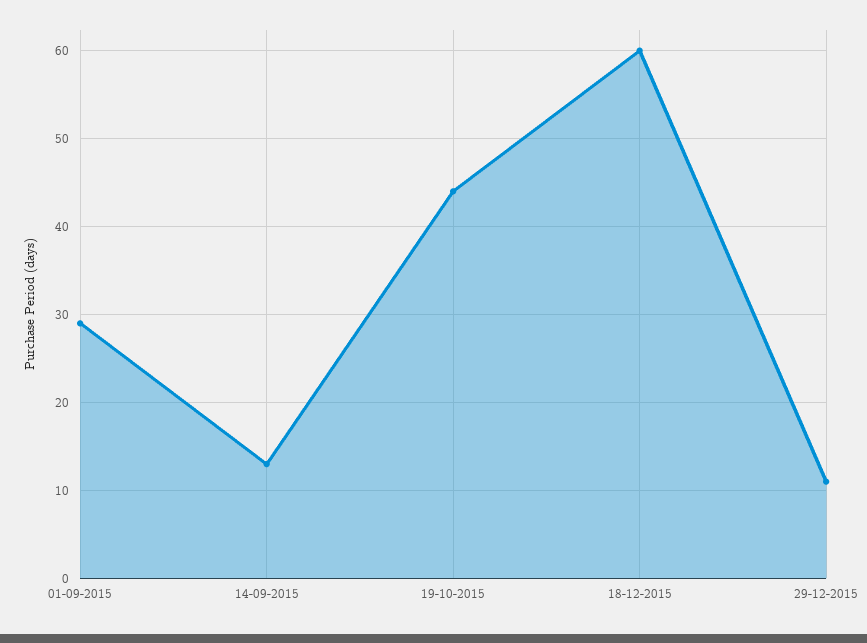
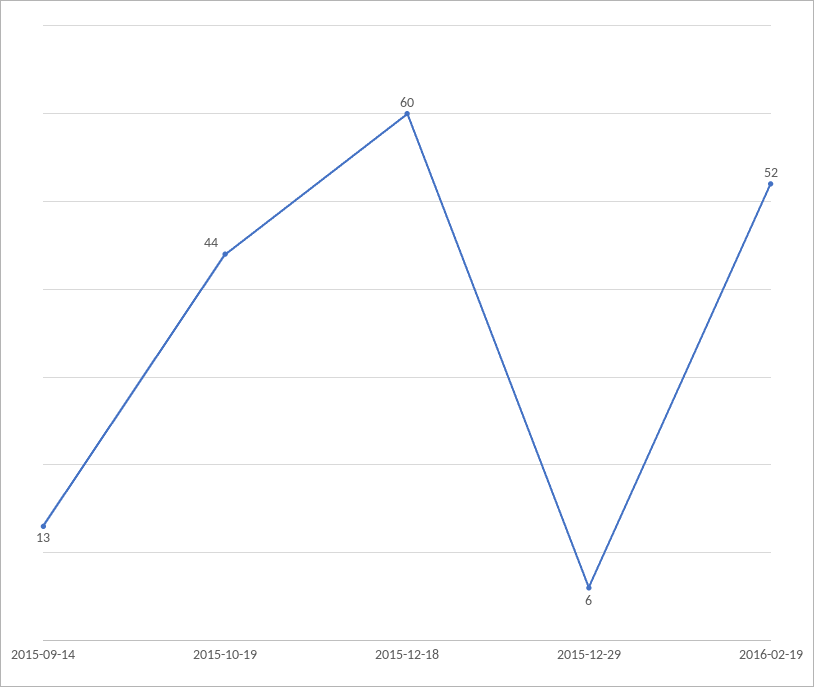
01-09-2015: 29 -> none
29-12-2015: 11 -> 6
2016-02-19: none -> 52

